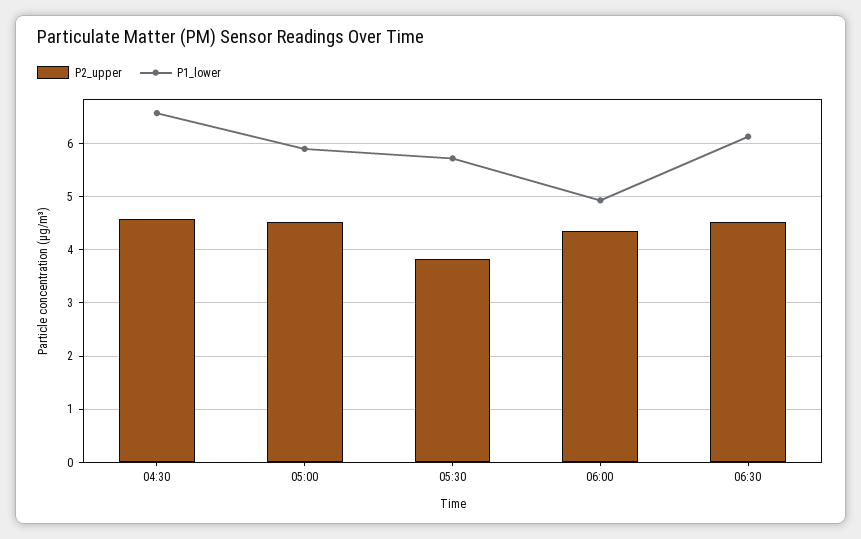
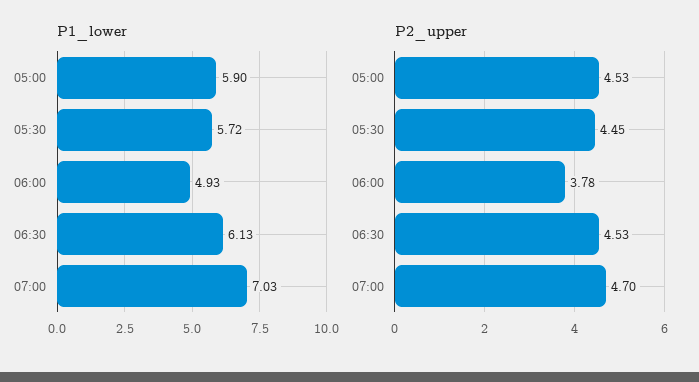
P2_upper, 04:30: 4.6 -> none
P1_lower, 04:30: 6.6 -> none
P2_upper, 05:30: 3.8 -> 4.45
P2_upper, 06:00: 4.4 -> 3.78
P1_lower, 07:00: none -> 7.03
P2_upper, 07:00: none -> 4.7

